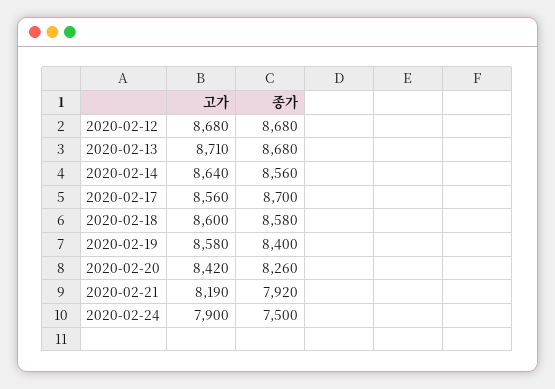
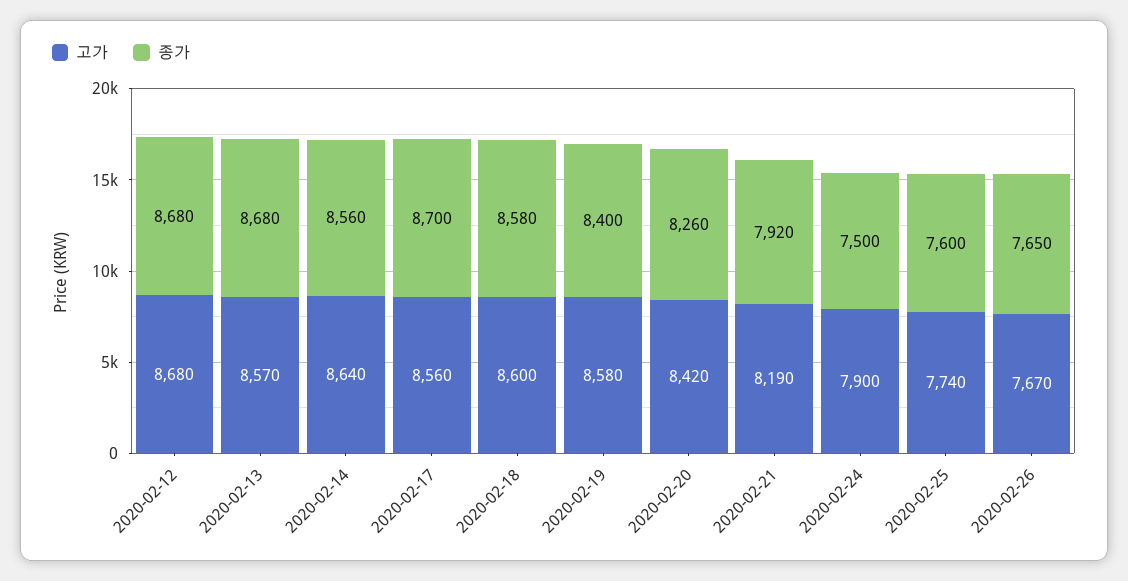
고가, 2020-02-13: 8710 -> 8570
고가, 2020-02-25: none -> 7740
종가, 2020-02-25: none -> 7600
고가, 2020-02-26: none -> 7670
종가, 2020-02-26: none -> 7650

